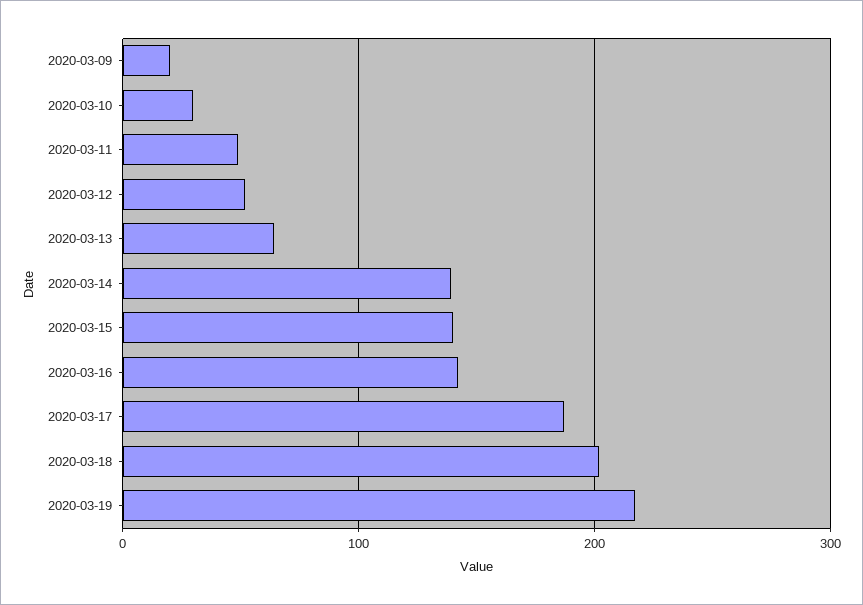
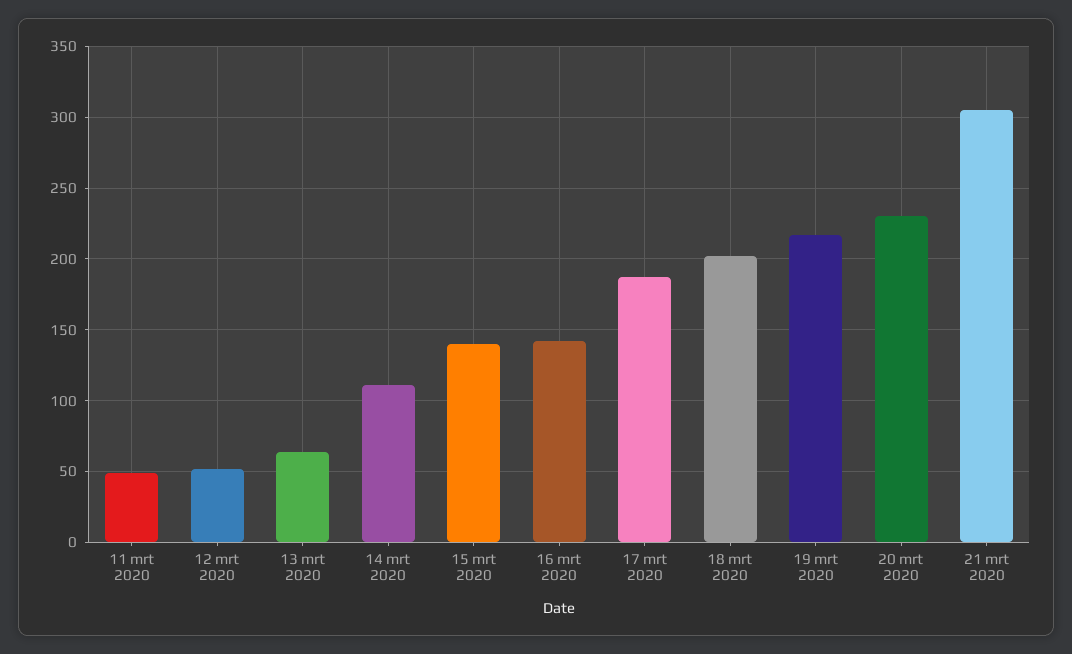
2020-03-09: 20 -> none
2020-03-10: 30 -> none
2020-03-14: 140 -> 110
20 mrt 2020: none -> 230
21 mrt 2020: none -> 305

